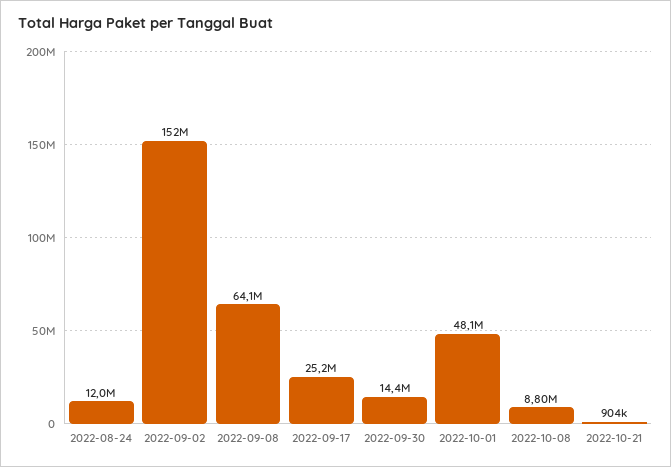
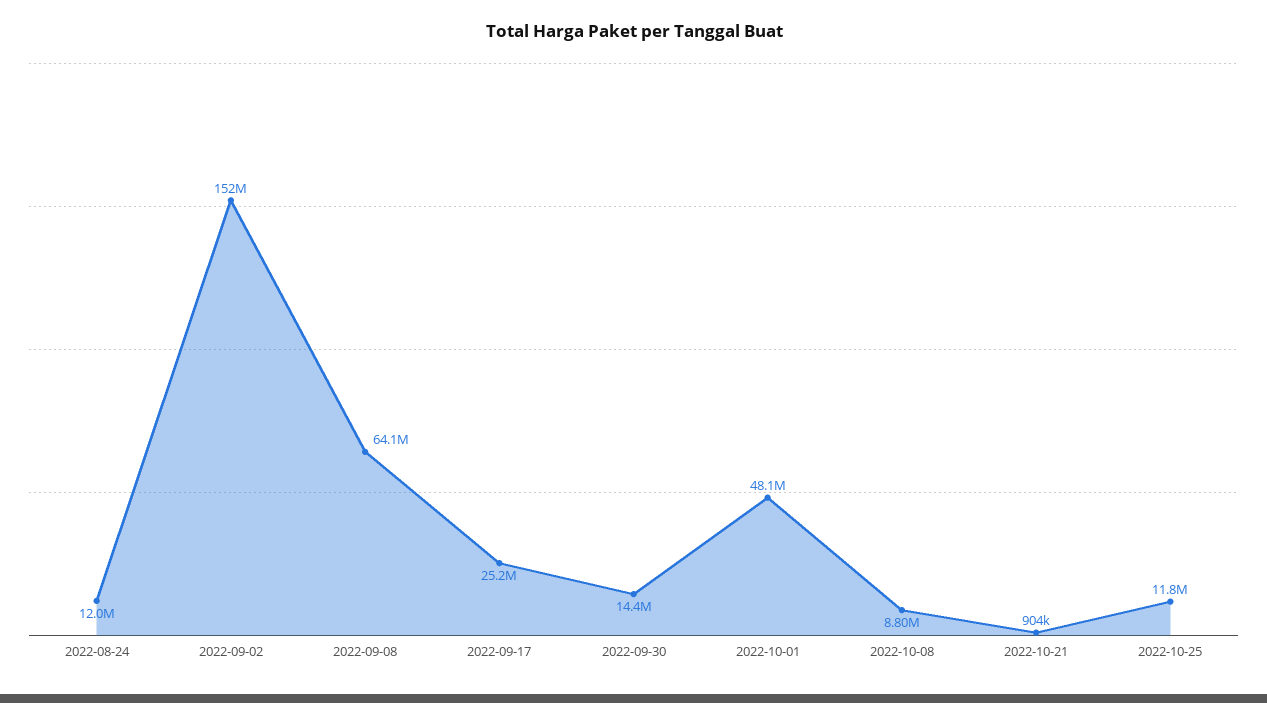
2022-10-25: none -> 11800000

